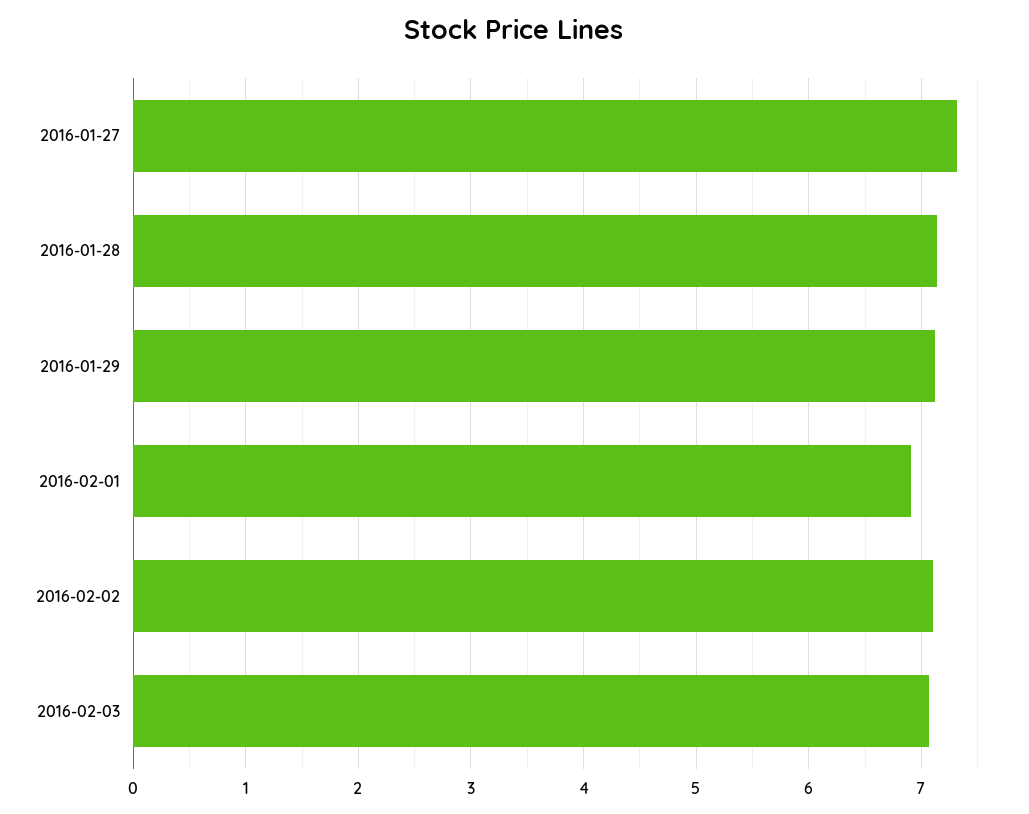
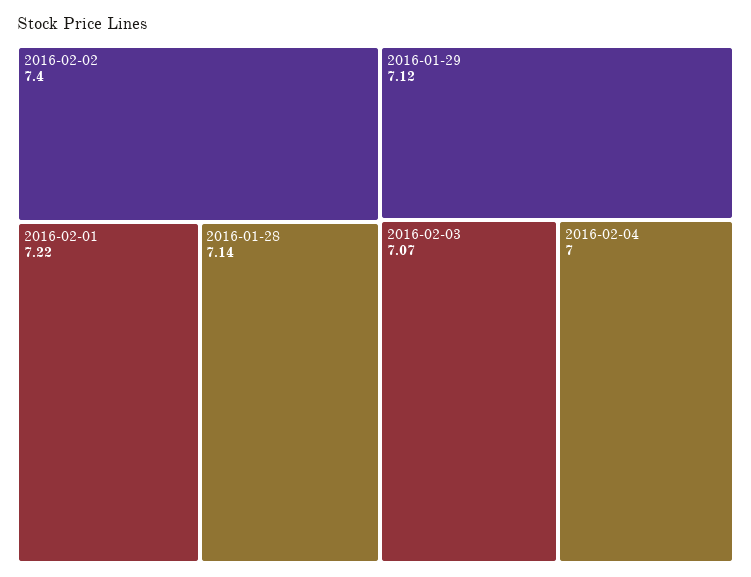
2016-01-27: 7.3 -> none
2016-02-01: 6.9 -> 7.22
2016-02-02: 7.1 -> 7.4
2016-02-04: none -> 7

